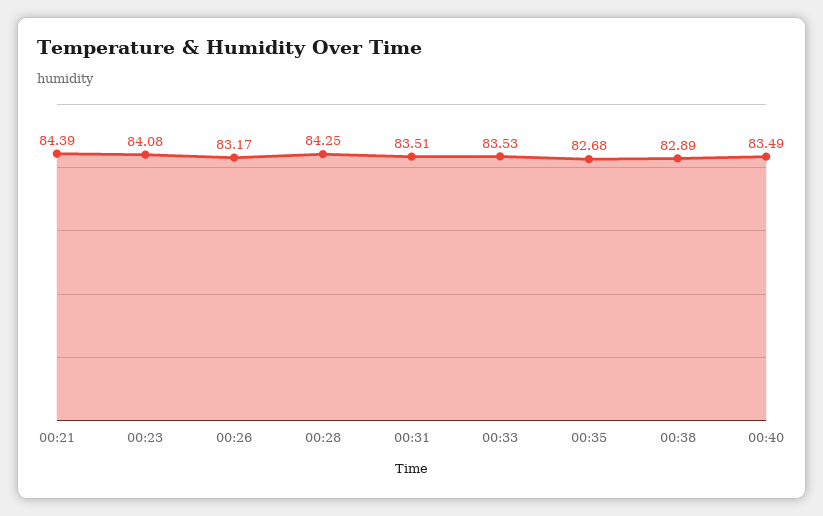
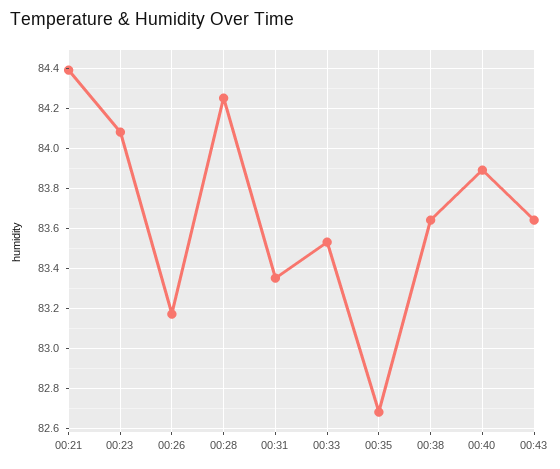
00:31: 83.51 -> 83.35
00:38: 82.89 -> 83.65
00:40: 83.49 -> 83.9
00:43: none -> 83.65

